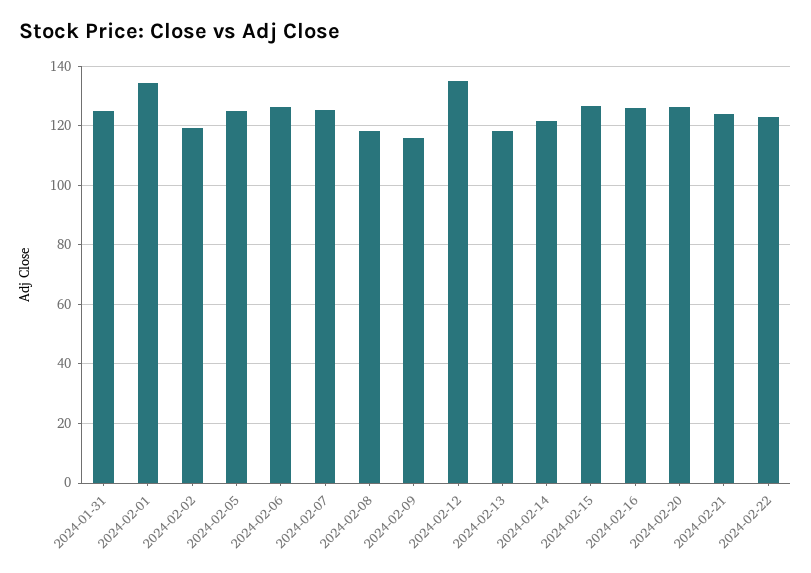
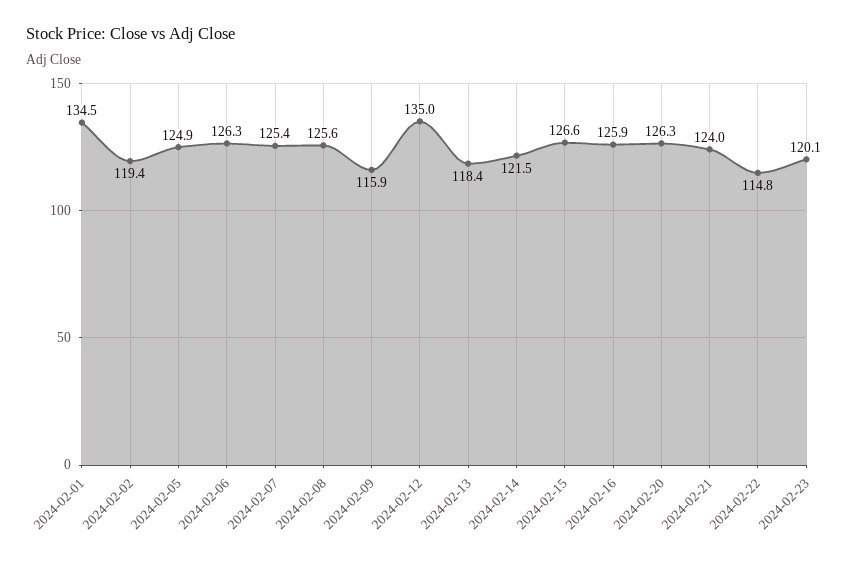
2024-01-31: 125 -> none
2024-02-08: 117.5 -> 125.6
2024-02-22: 122.5 -> 114.8
2024-02-23: none -> 120.1

